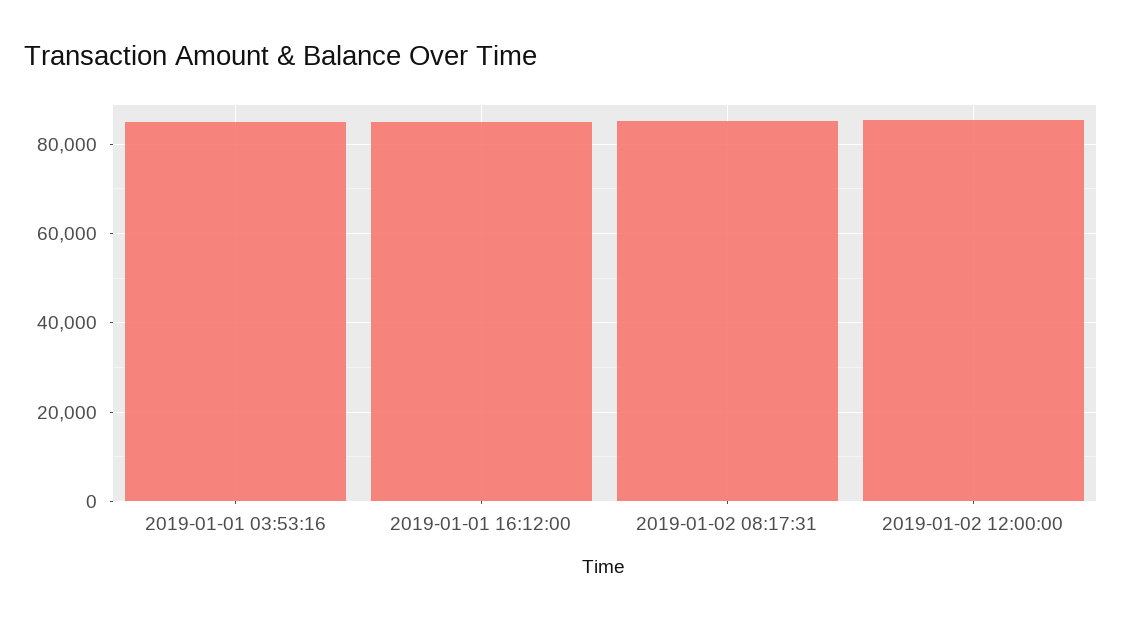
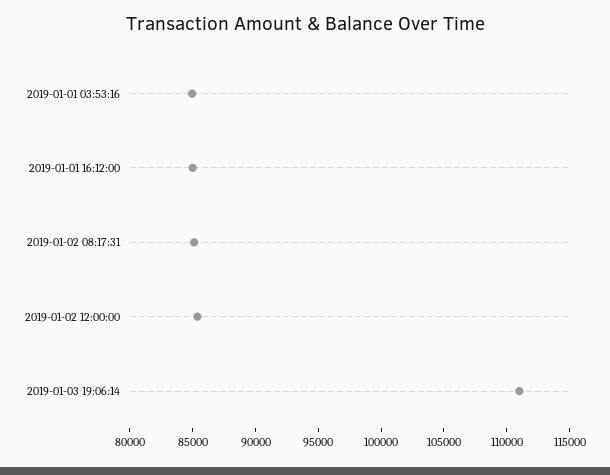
2019-01-03 19:06:14: none -> 111000

